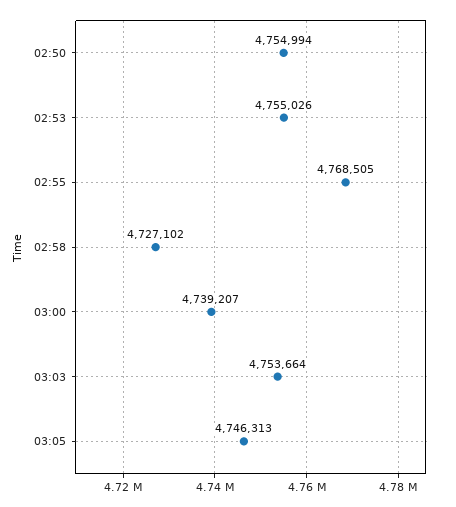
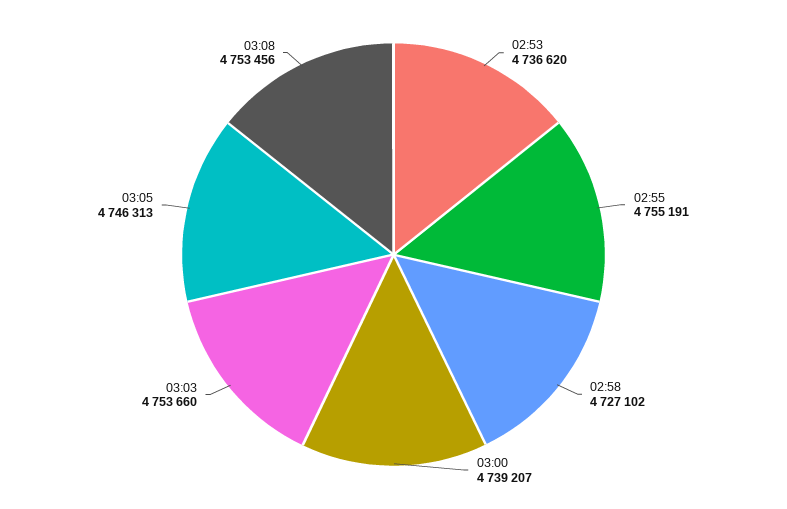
02:50: 4754994 -> none
02:53: 4755026 -> 4736620
02:55: 4768505 -> 4755191
03:03: 4753664 -> 4753660
03:08: none -> 4753456

